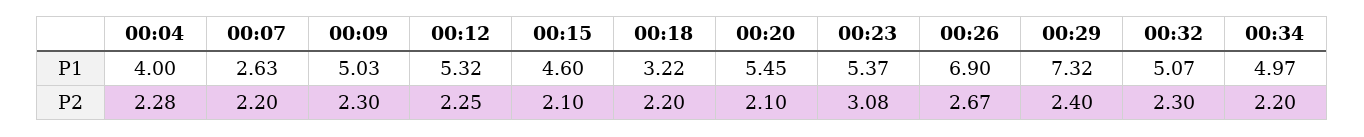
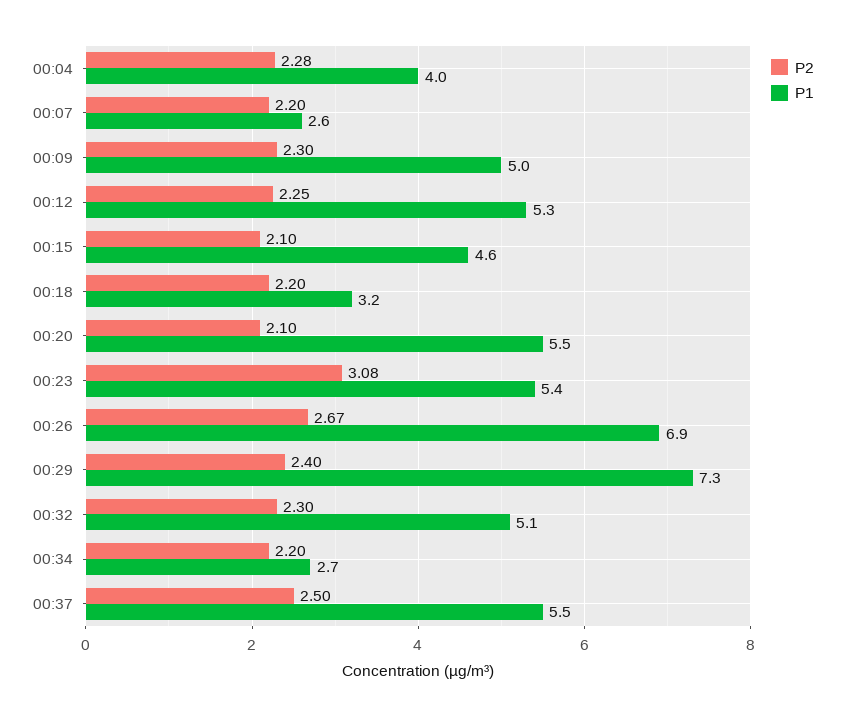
P1, 00:34: 4.97 -> 2.7
P2, 00:37: none -> 2.5
P1, 00:37: none -> 5.5

